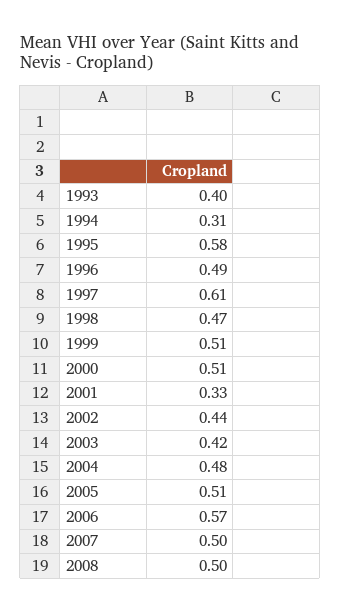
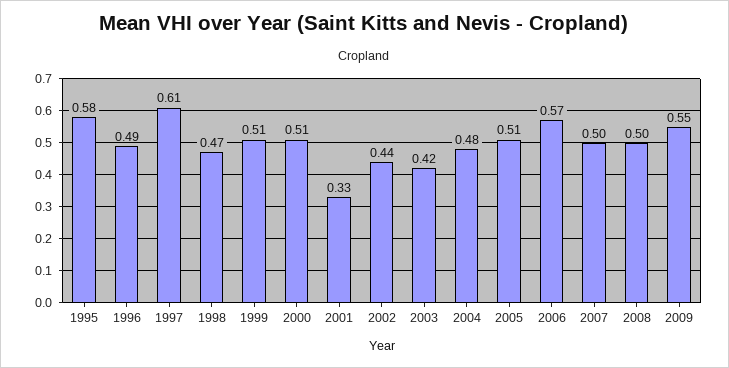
1993: 0.4 -> none
1994: 0.31 -> none
2009: none -> 0.55

